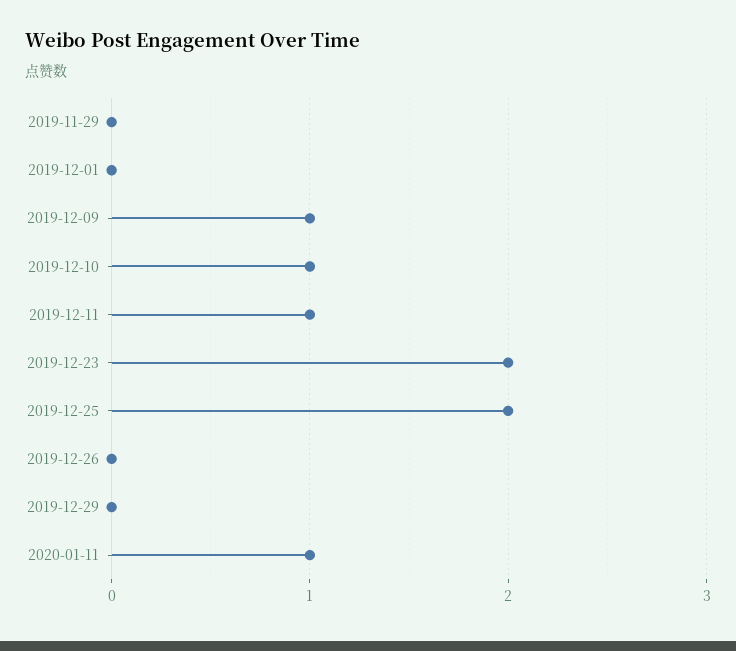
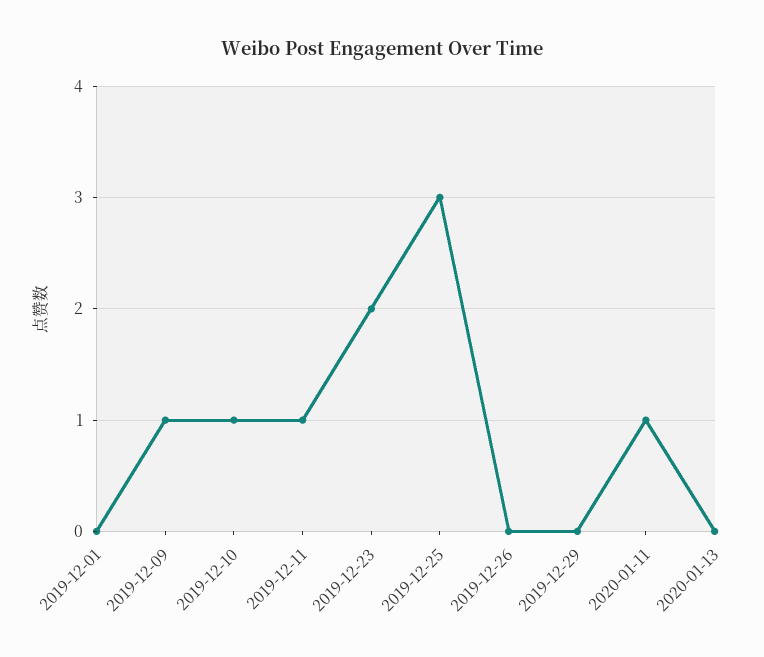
2019-11-29: 0 -> none
2019-12-25: 2 -> 3
2020-01-13: none -> 0

